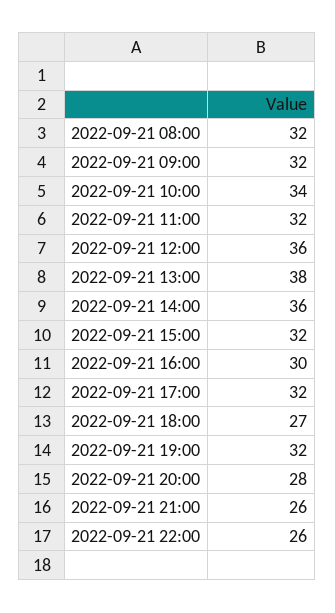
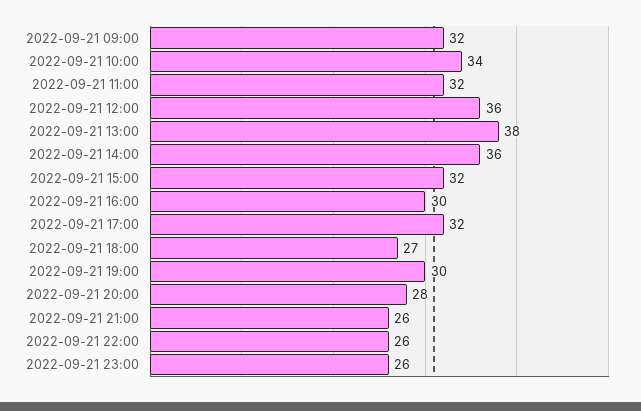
2022-09-21 08:00: 32 -> none
2022-09-21 19:00: 32 -> 30
2022-09-21 23:00: none -> 26

